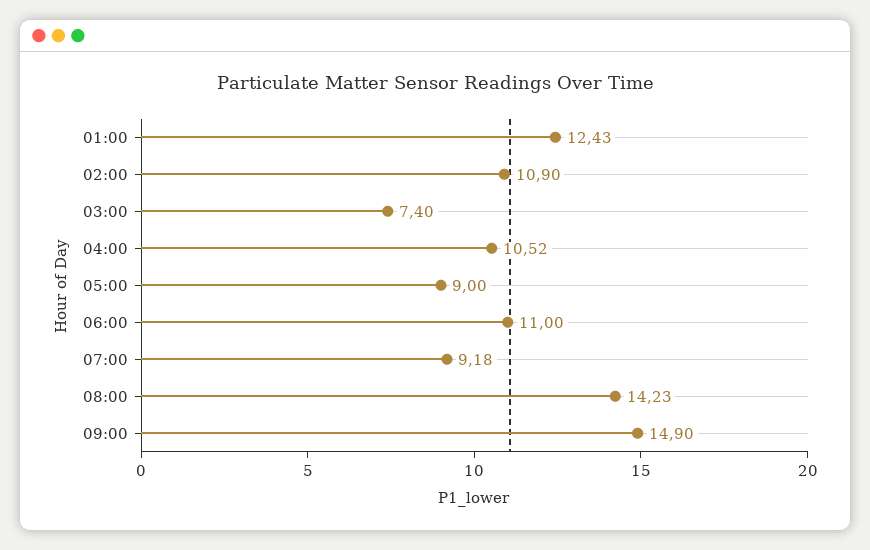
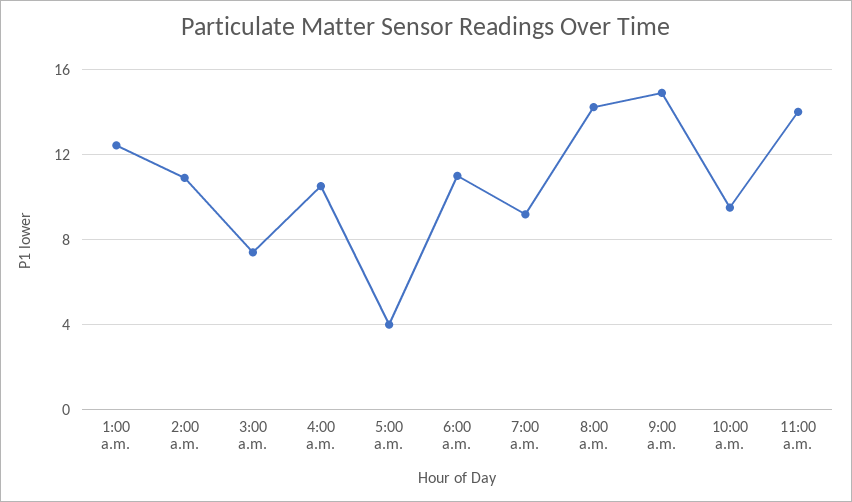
05:00: 9 -> 4
10:00 a.m.: none -> 9.5
11:00 a.m.: none -> 14

